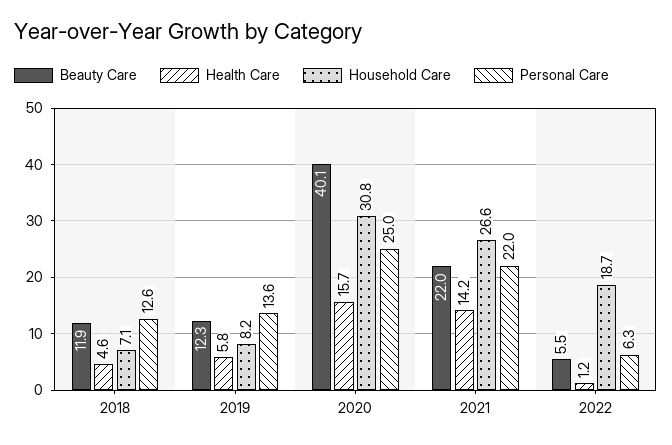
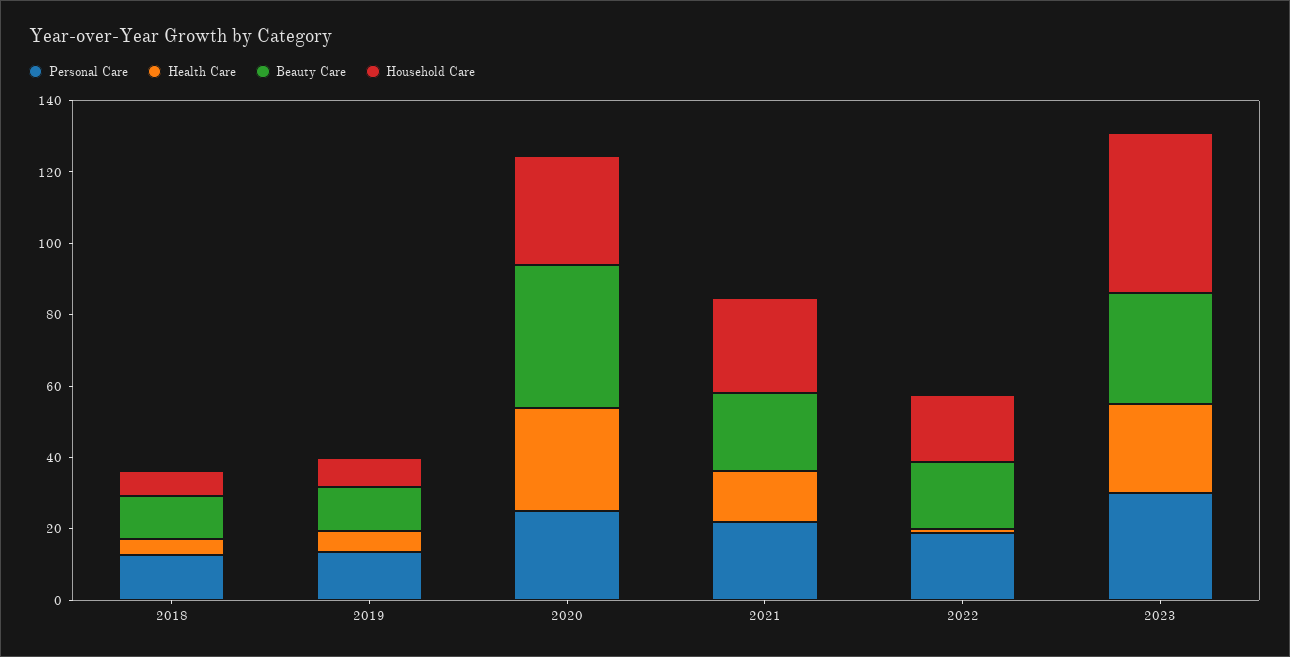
Health Care, 2020: 15.7 -> 30
Beauty Care, 2022: 5.5 -> 20
Personal Care, 2022: 6.3 -> 20
Personal Care, 2023: none -> 30
Health Care, 2023: none -> 25
Beauty Care, 2023: none -> 30
Household Care, 2023: none -> 45

